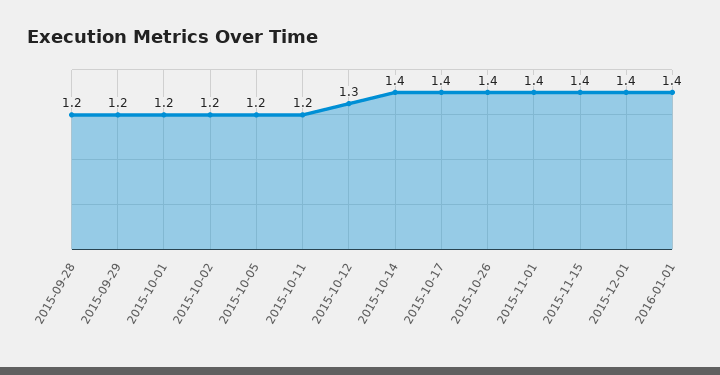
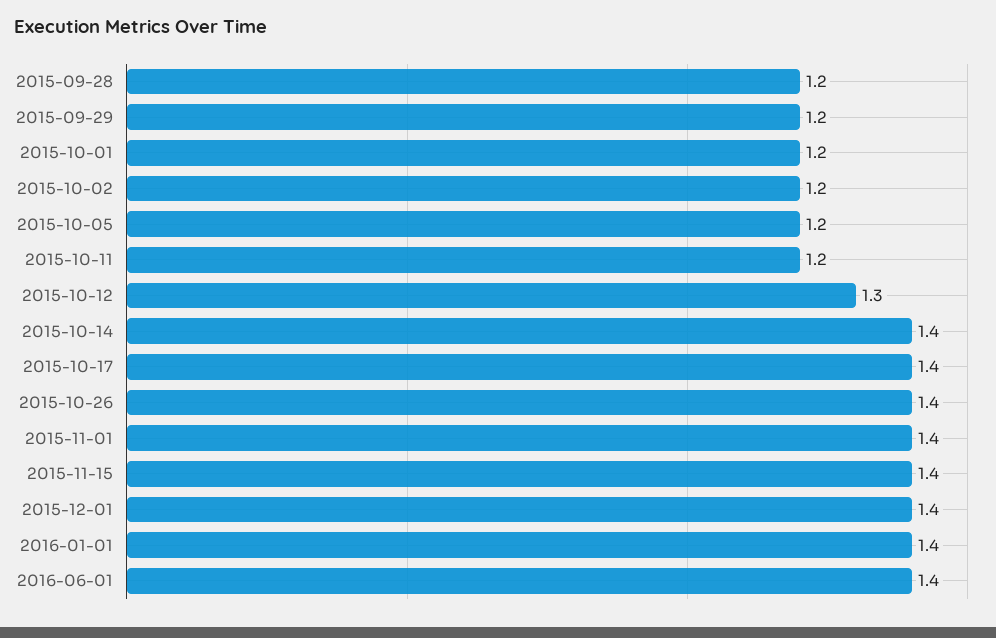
2016-06-01: none -> 1.4

